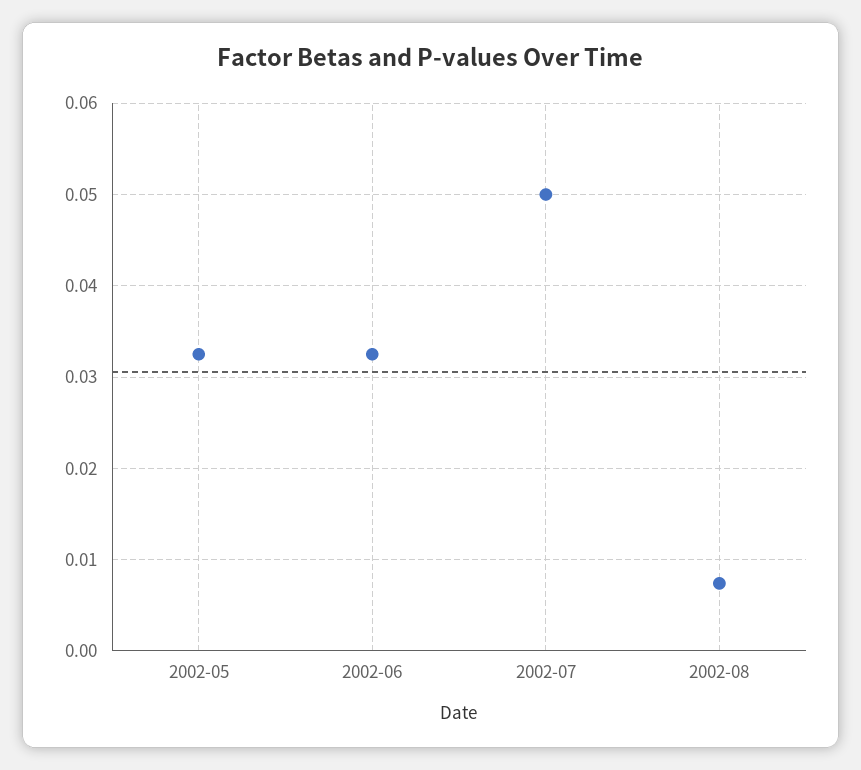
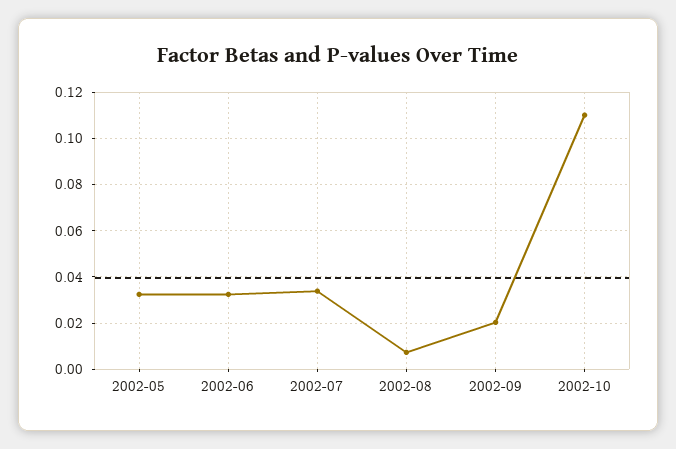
2002-07: 0.05 -> 0.035
2002-09: none -> 0.02
2002-10: none -> 0.11

